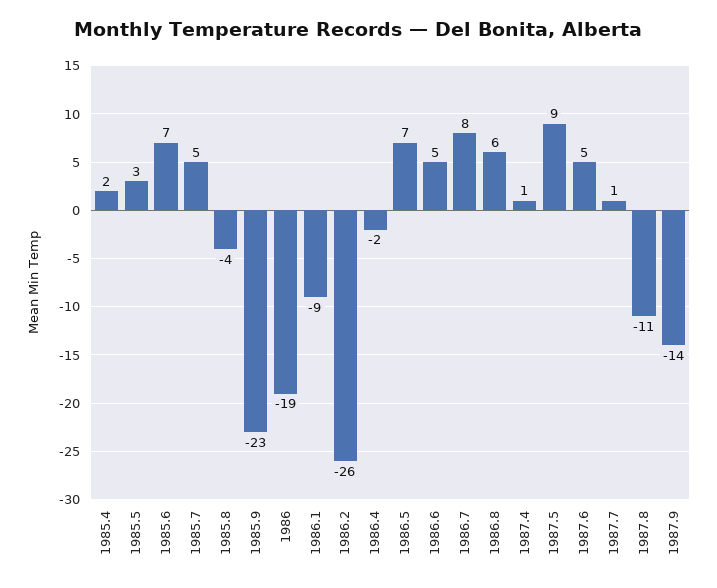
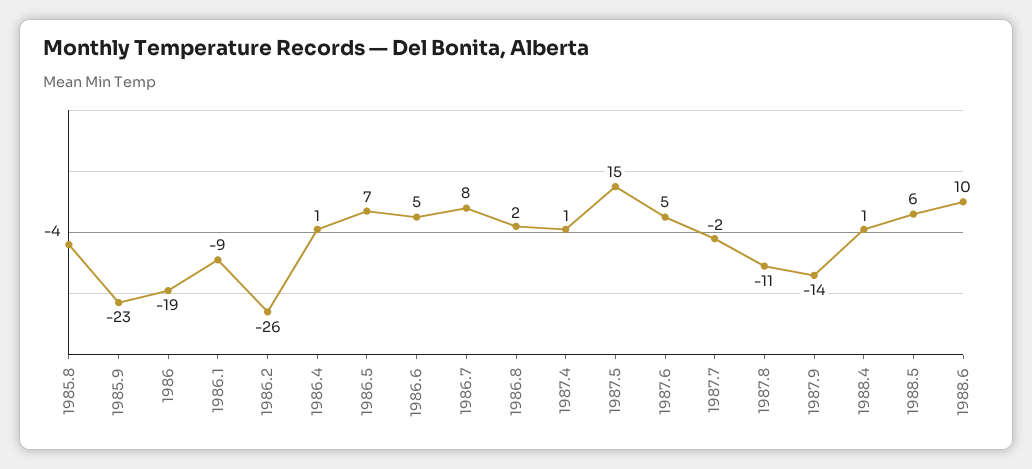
1985.4: 2 -> none
1985.5: 3 -> none
1985.6: 7 -> none
1985.7: 5 -> none
1986.4: -2 -> 1
1986.8: 6 -> 2
1987.5: 9 -> 15
1987.7: 1 -> -2
1988.4: none -> 1
1988.5: none -> 6
1988.6: none -> 10

